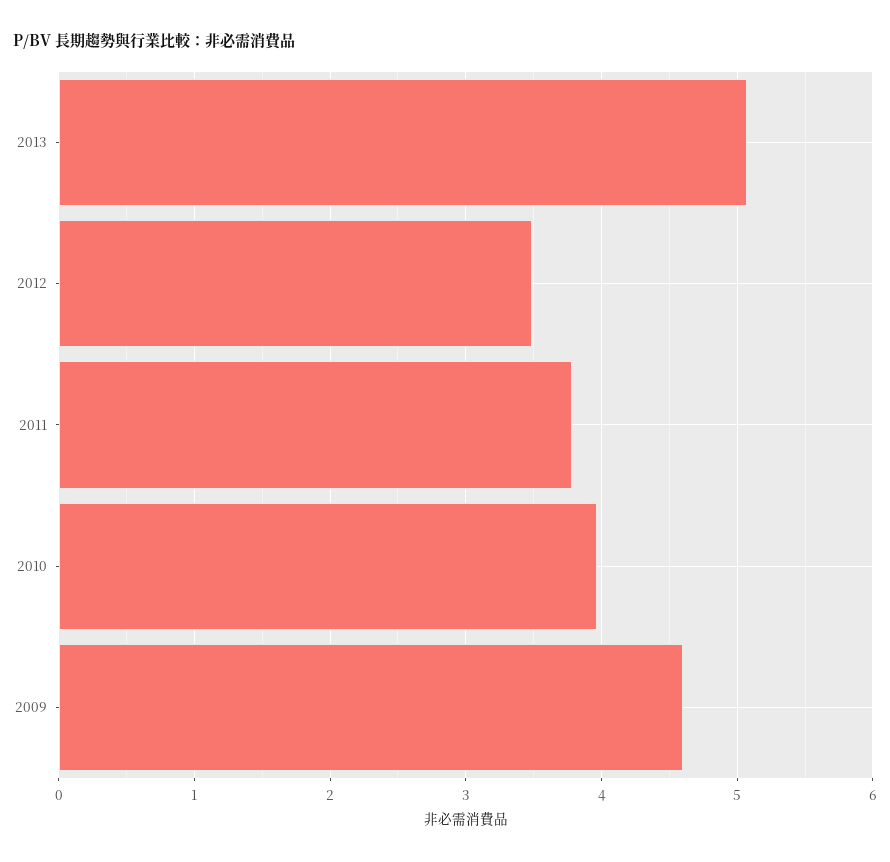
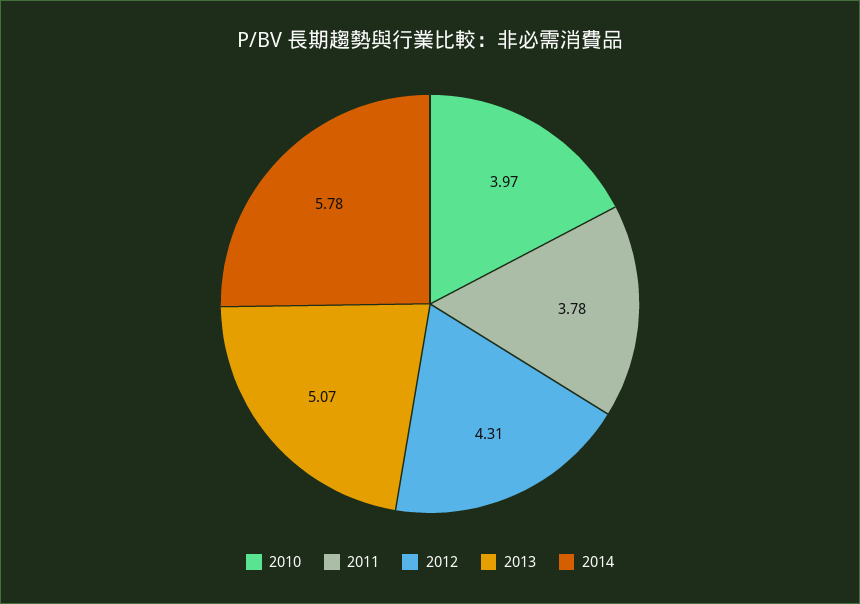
2012: 3.5 -> 4.31
2009: 4.6 -> none
2014: none -> 5.78

